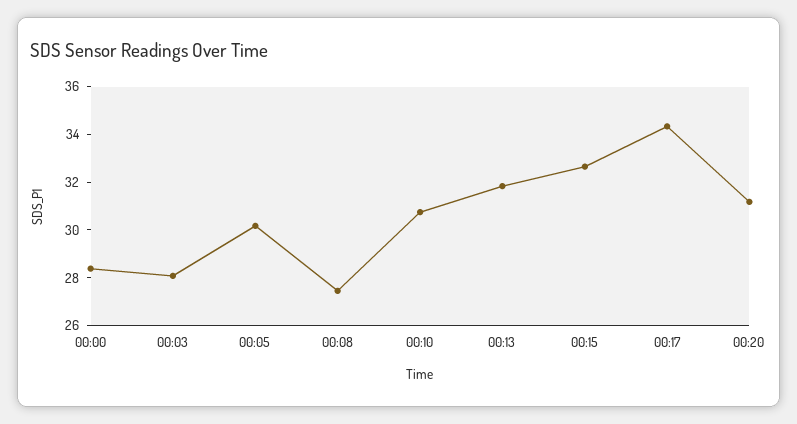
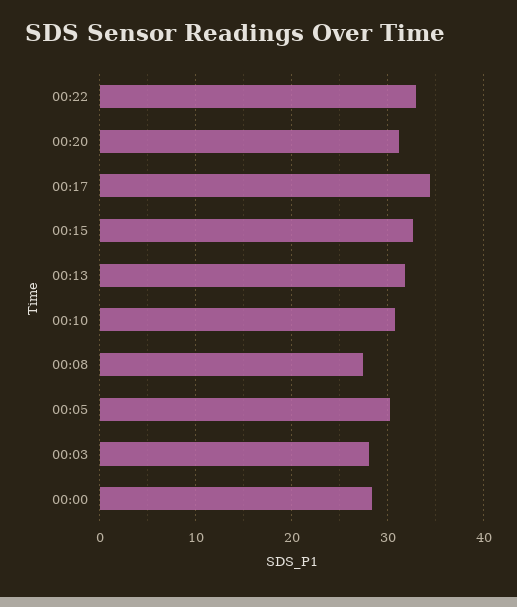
00:22: none -> 33

